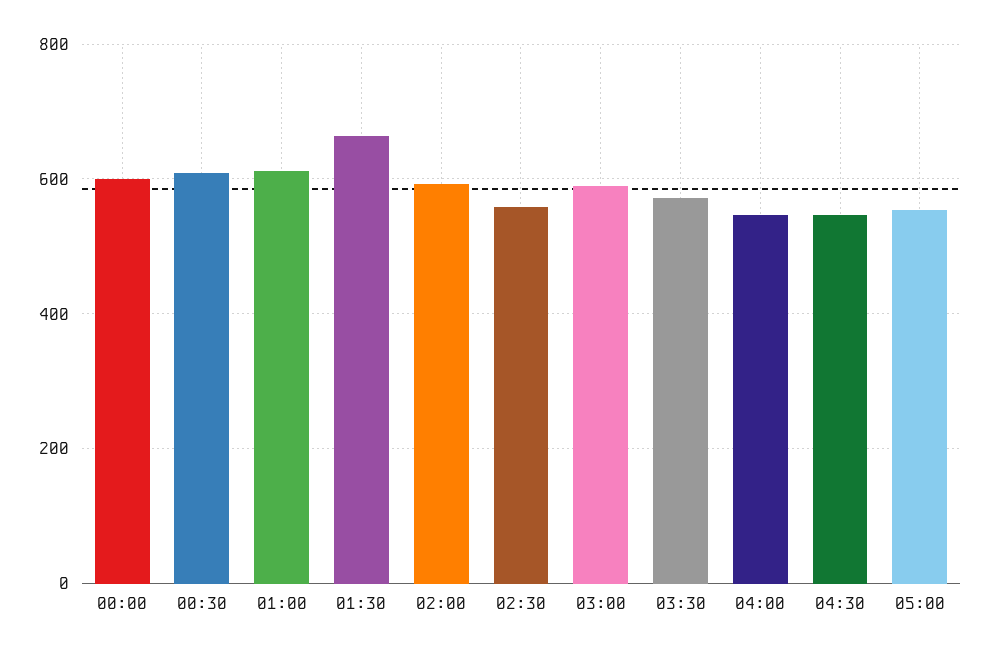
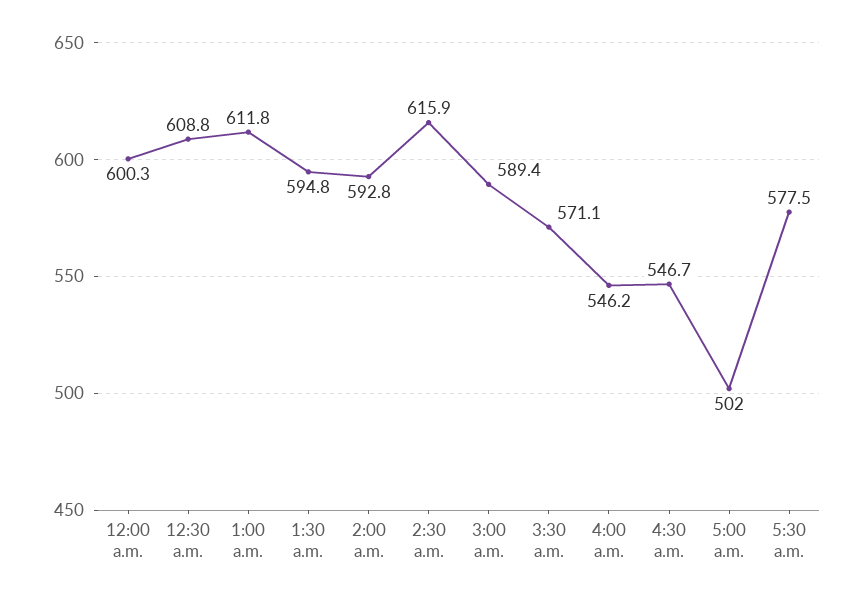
01:30: 660 -> 594.8
02:30: 560 -> 615.9
05:00: 560 -> 502
5:30 a.m.: none -> 577.5

